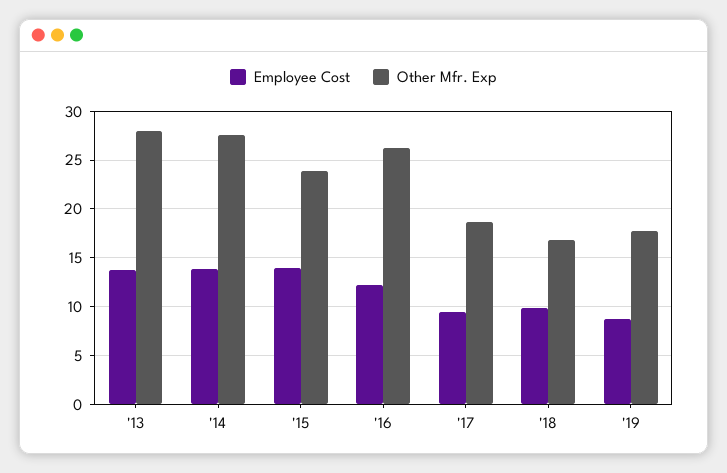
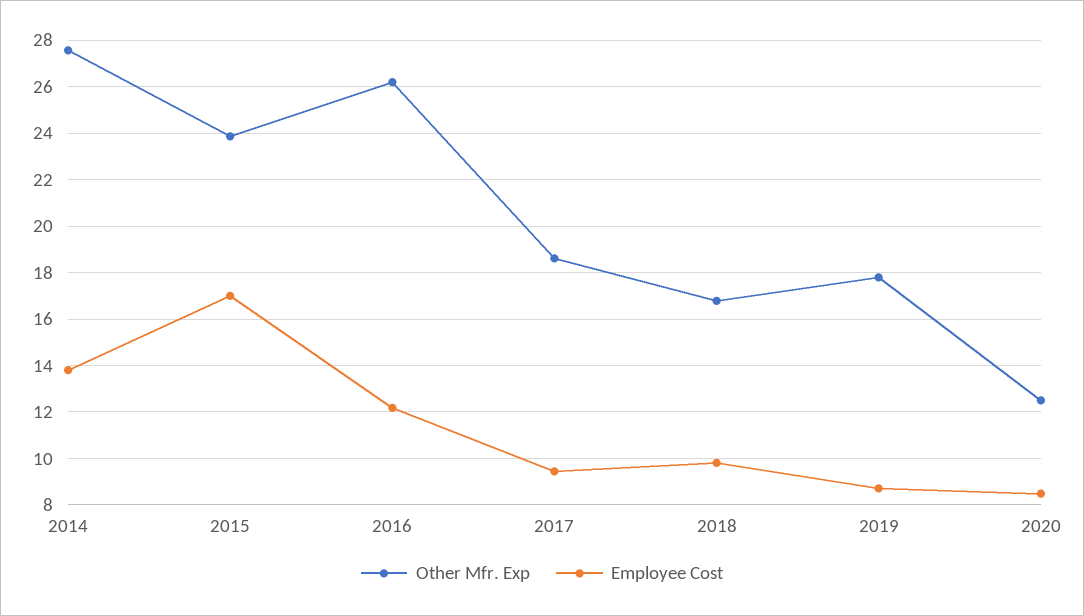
Employee Cost, '13: 14 -> none
Other Mfr. Exp, '13: 28 -> none
Employee Cost, '15: 14 -> 17
Other Mfr. Exp, 2020: none -> 12.5
Employee Cost, 2020: none -> 8.5

